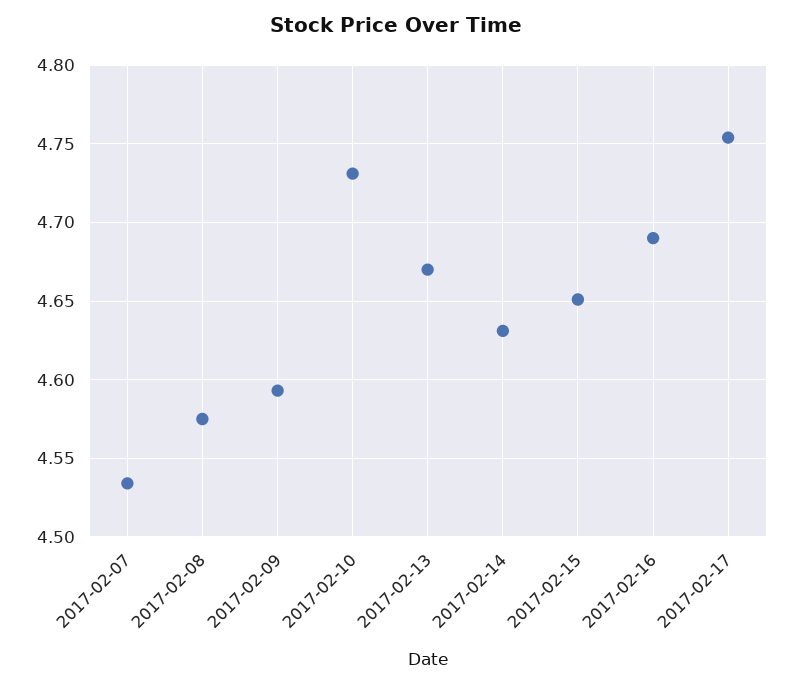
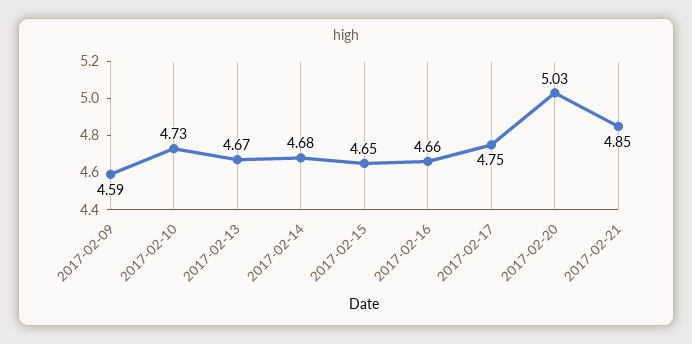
2017-02-07: 4.535 -> none
2017-02-08: 4.575 -> none
2017-02-14: 4.63 -> 4.68
2017-02-16: 4.69 -> 4.66
2017-02-20: none -> 5.03
2017-02-21: none -> 4.85

